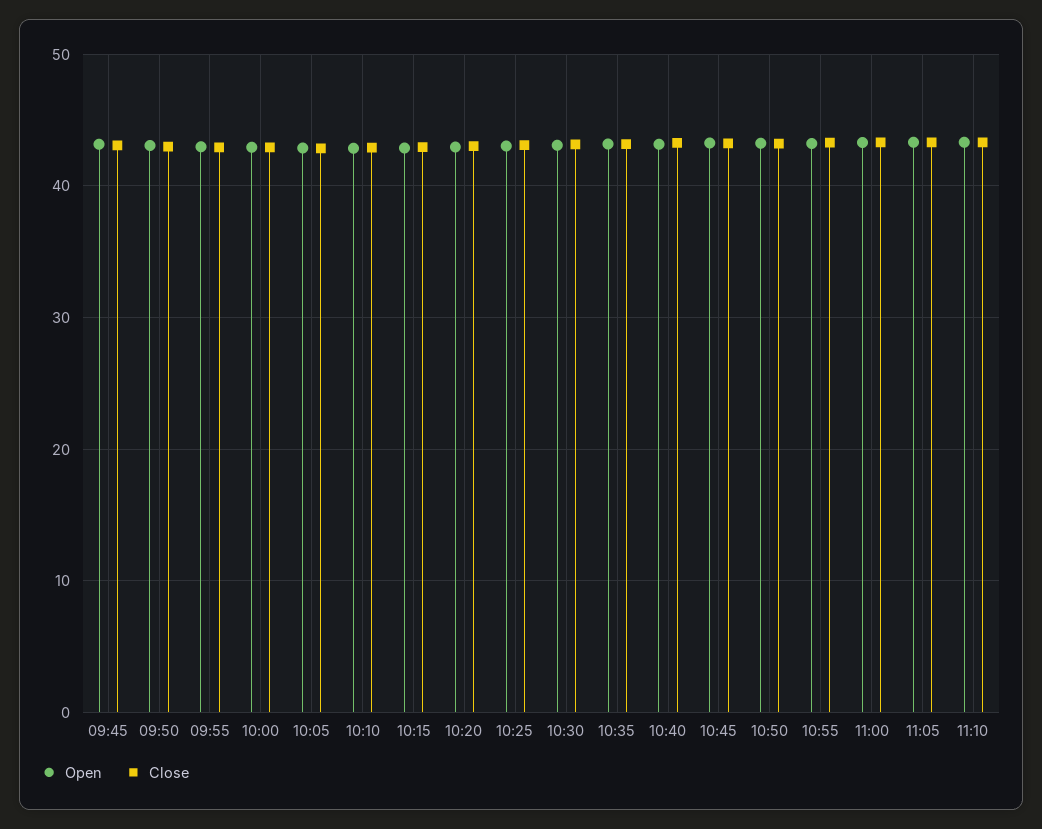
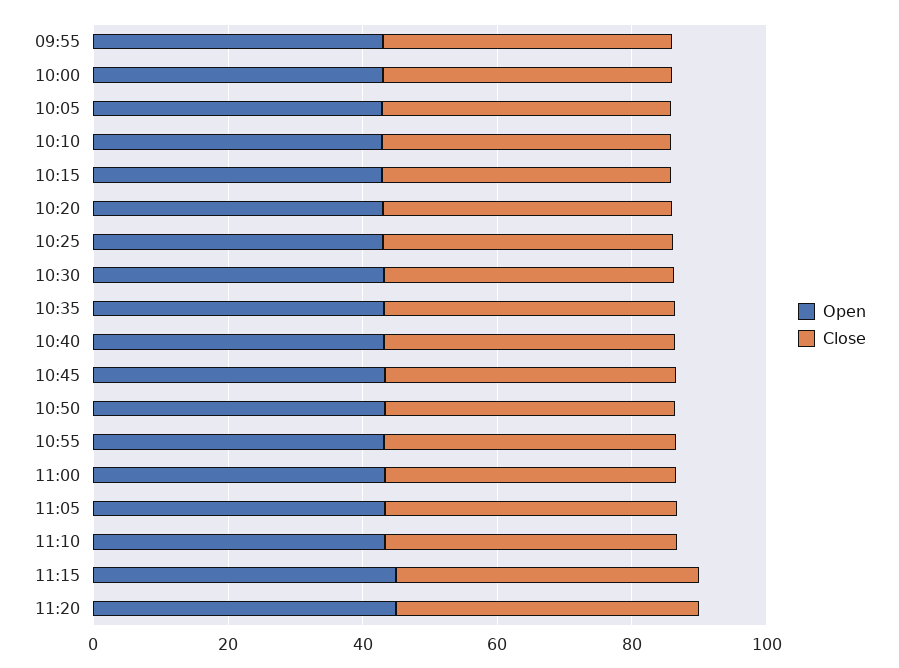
Open, 09:45: 43 -> none
Close, 09:45: 43 -> none
Open, 09:50: 43 -> none
Close, 09:50: 43 -> none
Open, 11:15: none -> 45
Close, 11:15: none -> 45
Open, 11:20: none -> 45
Close, 11:20: none -> 45

